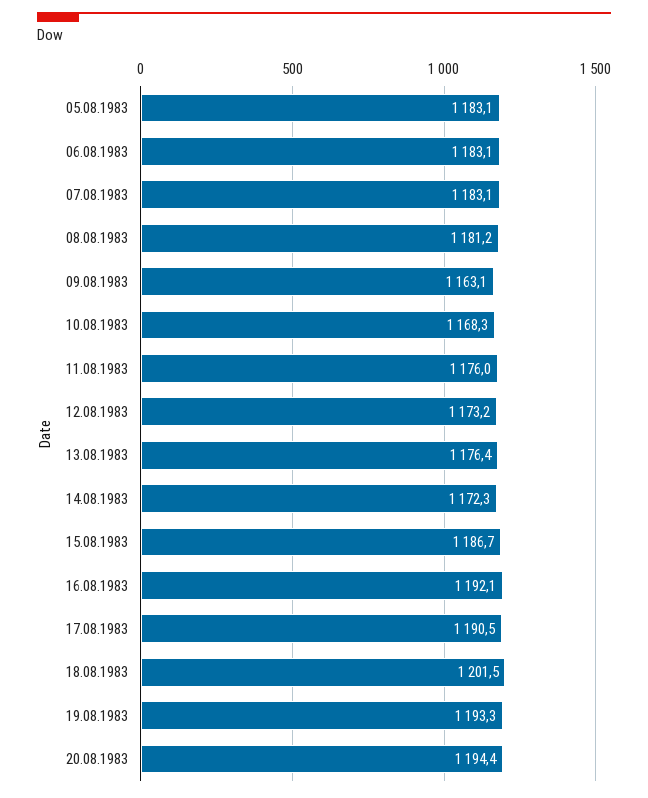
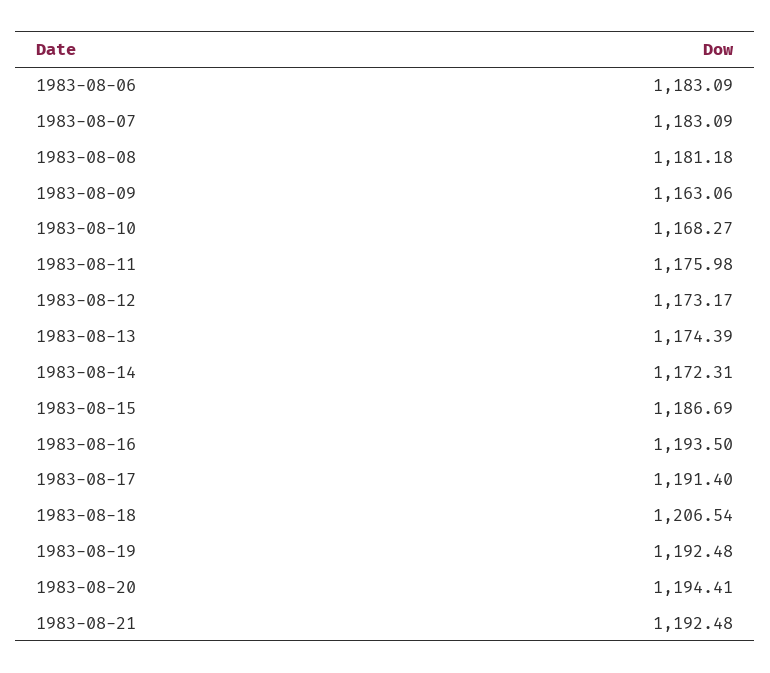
05.08.1983: 1183.1 -> none
13.08.1983: 1176.4 -> 1174.39
16.08.1983: 1192.1 -> 1193.5
17.08.1983: 1190.5 -> 1191.4
18.08.1983: 1201.5 -> 1206.54
19.08.1983: 1193.3 -> 1192.48
1983-08-21: none -> 1192.48

